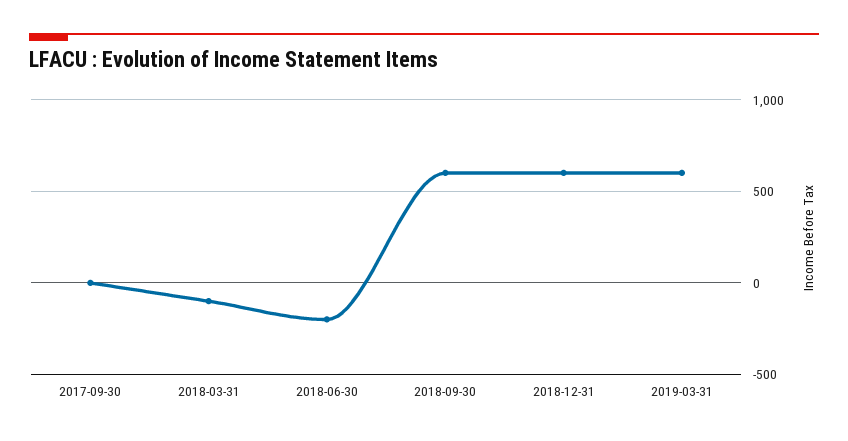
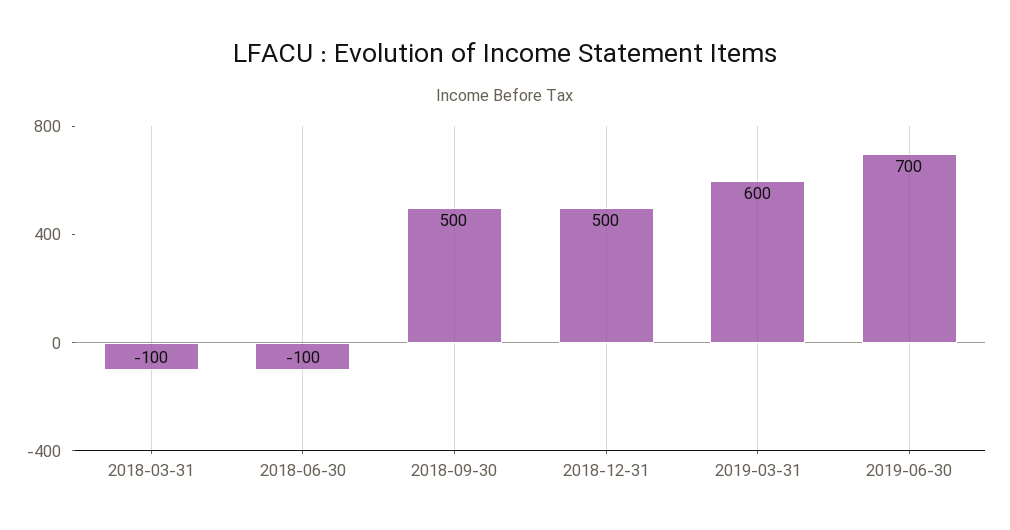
2017-09-30: 0 -> none
2018-06-30: -200 -> -100
2018-09-30: 600 -> 500
2018-12-31: 600 -> 500
2019-06-30: none -> 700

